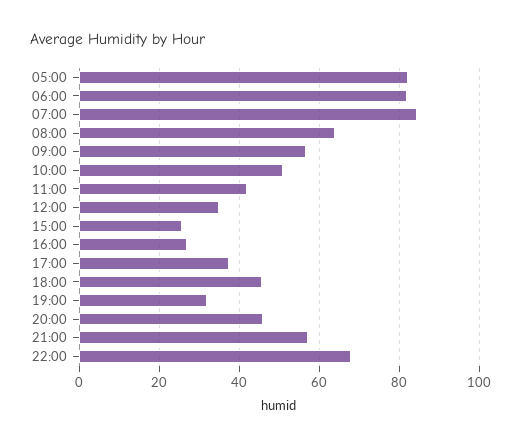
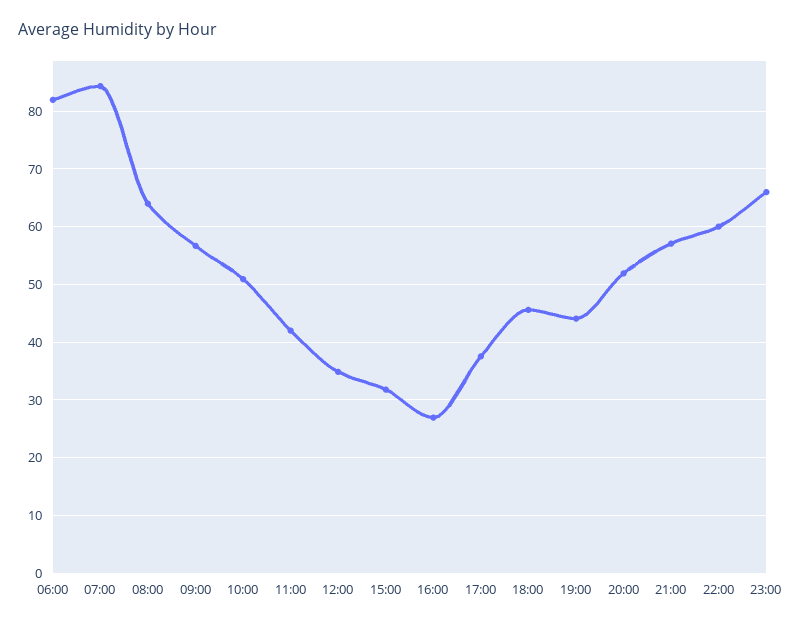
05:00: 82 -> none
15:00: 26 -> 32
19:00: 32 -> 44
20:00: 46 -> 52
22:00: 68 -> 60
23:00: none -> 66

